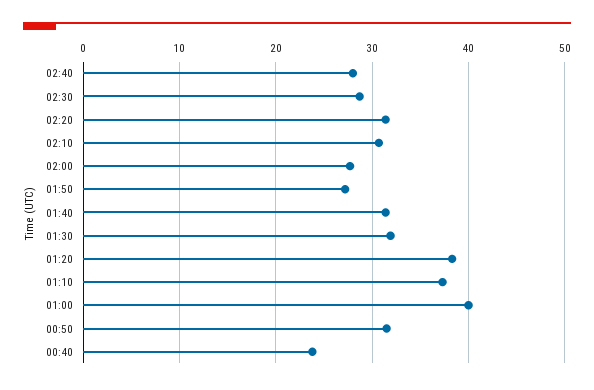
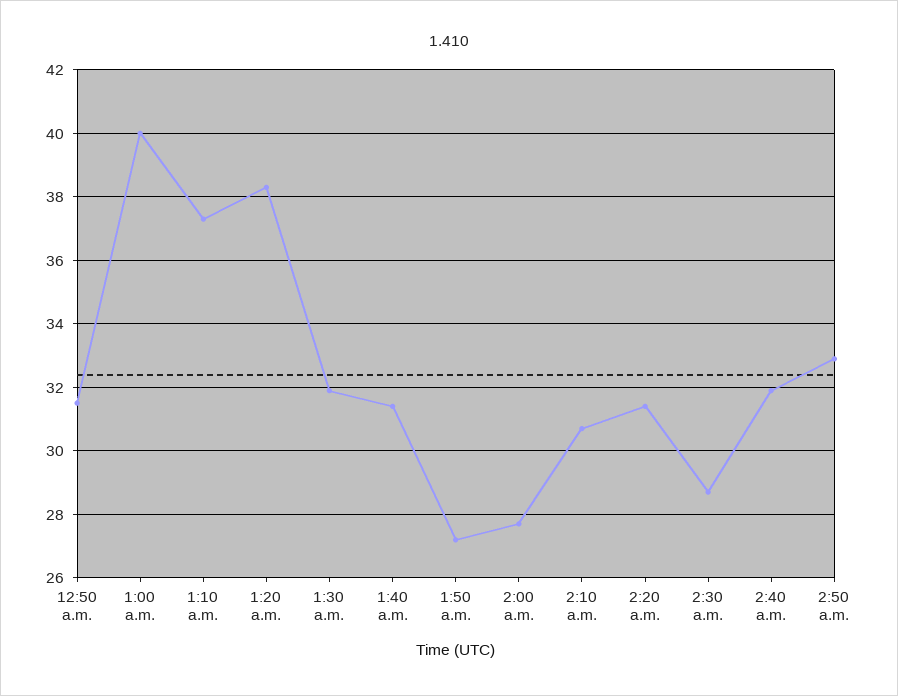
02:40: 28 -> 32
00:40: 24 -> none
2:50 a.m.: none -> 33

